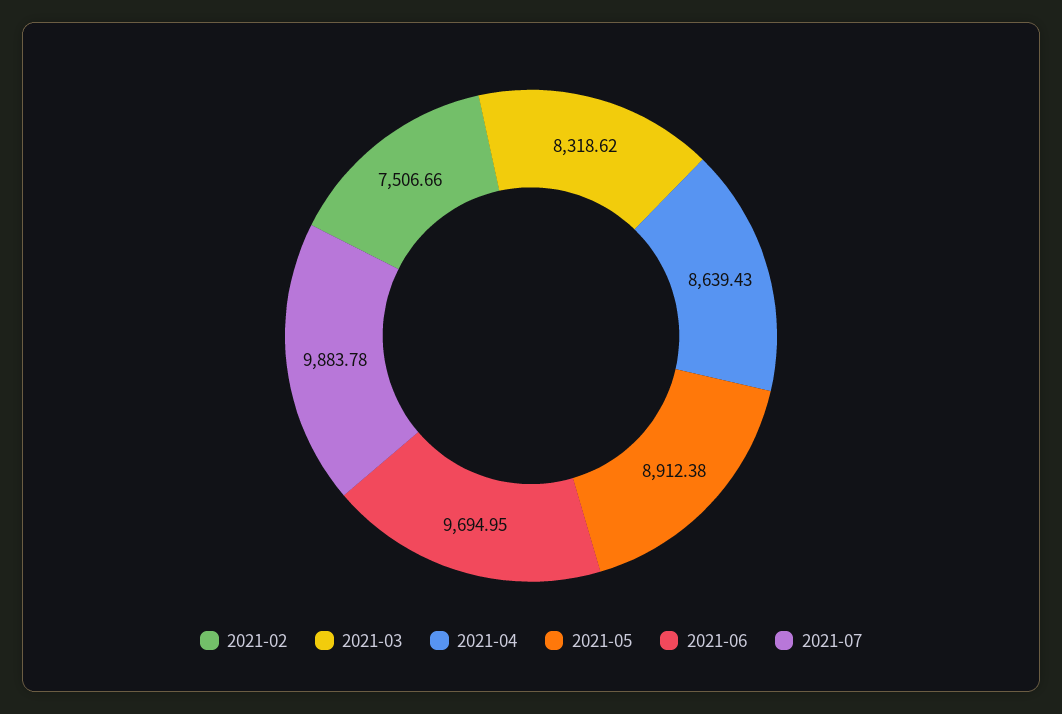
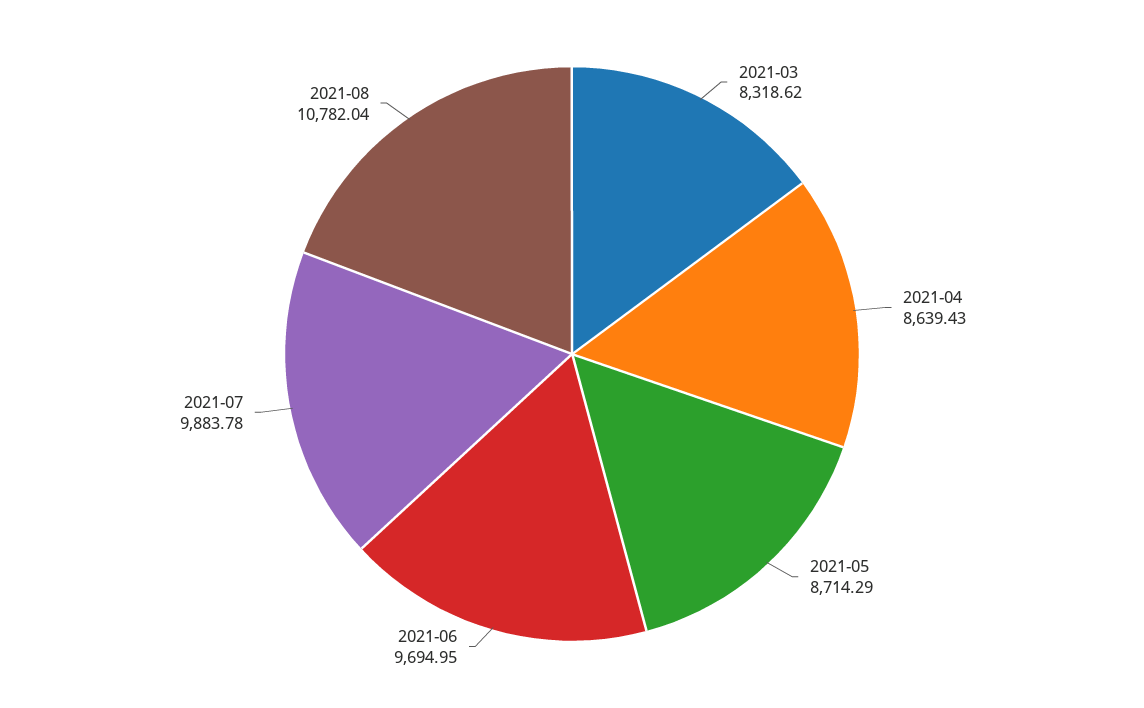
2021-02: 7506.66 -> none
2021-05: 8912.38 -> 8714.29
2021-08: none -> 10782.04

